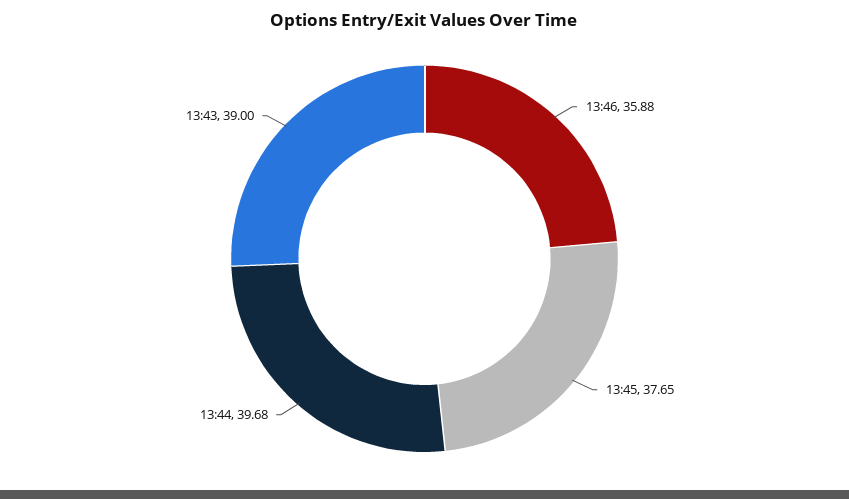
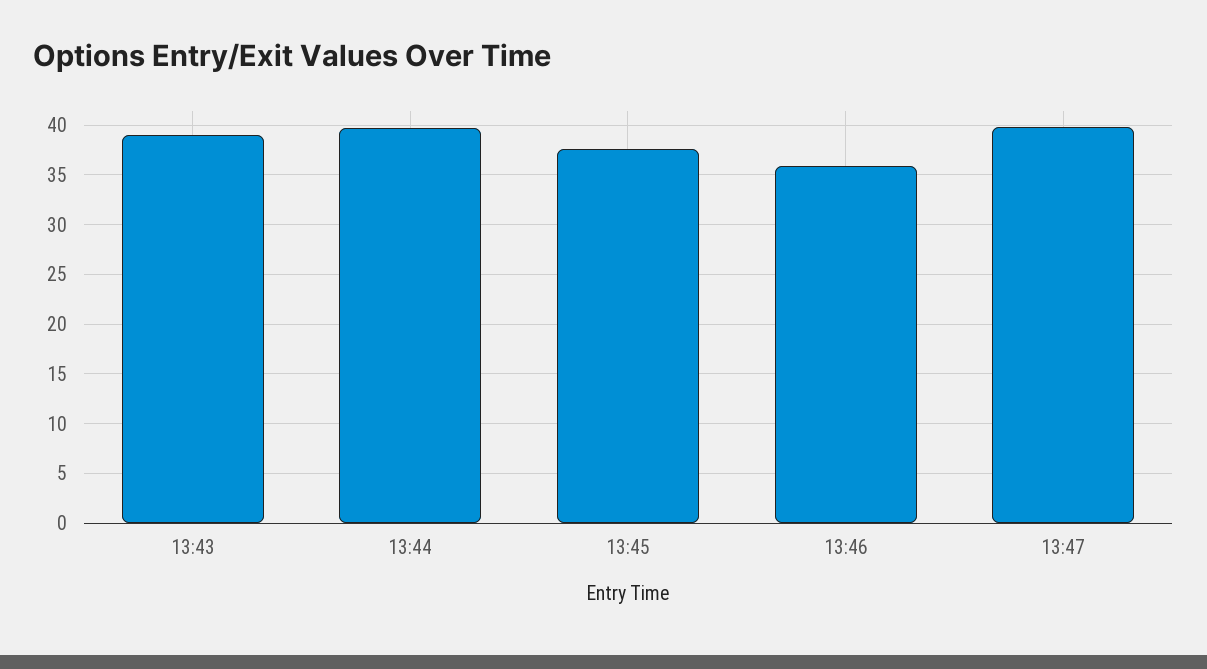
13:47: none -> 40

